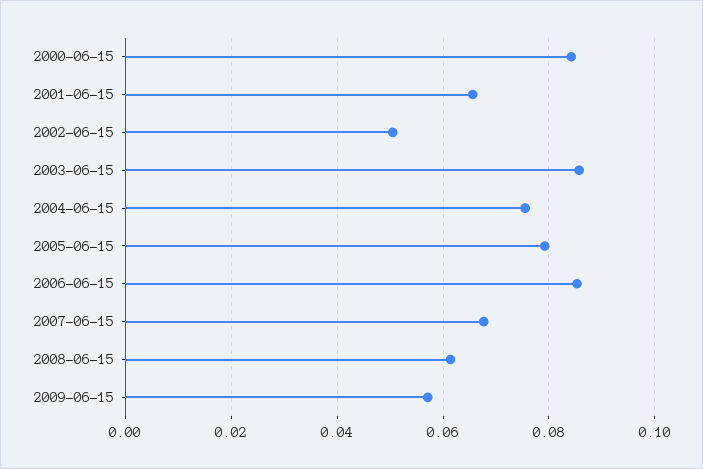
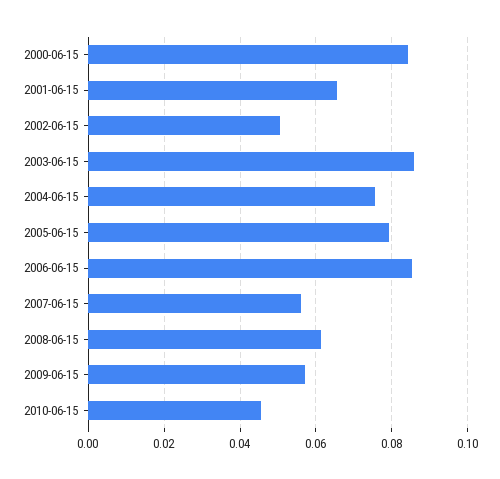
2007-06-15: 0.068 -> 0.056
2010-06-15: none -> 0.046

